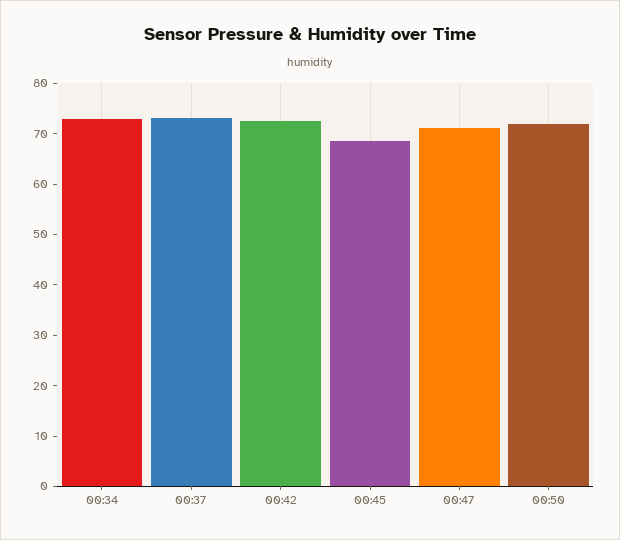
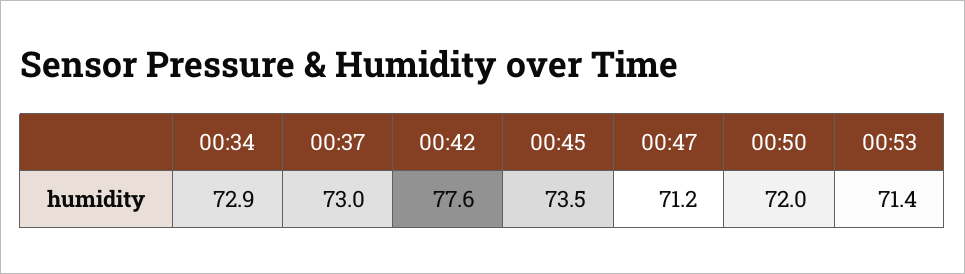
00:42: 72 -> 77.6
00:45: 68 -> 73.5
00:53: none -> 71.4

